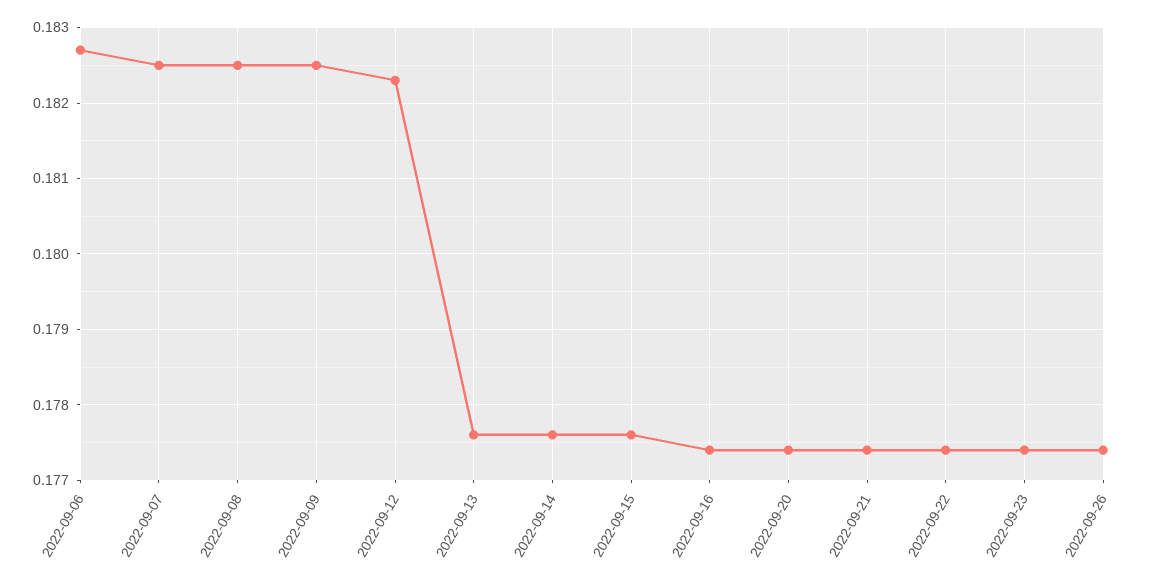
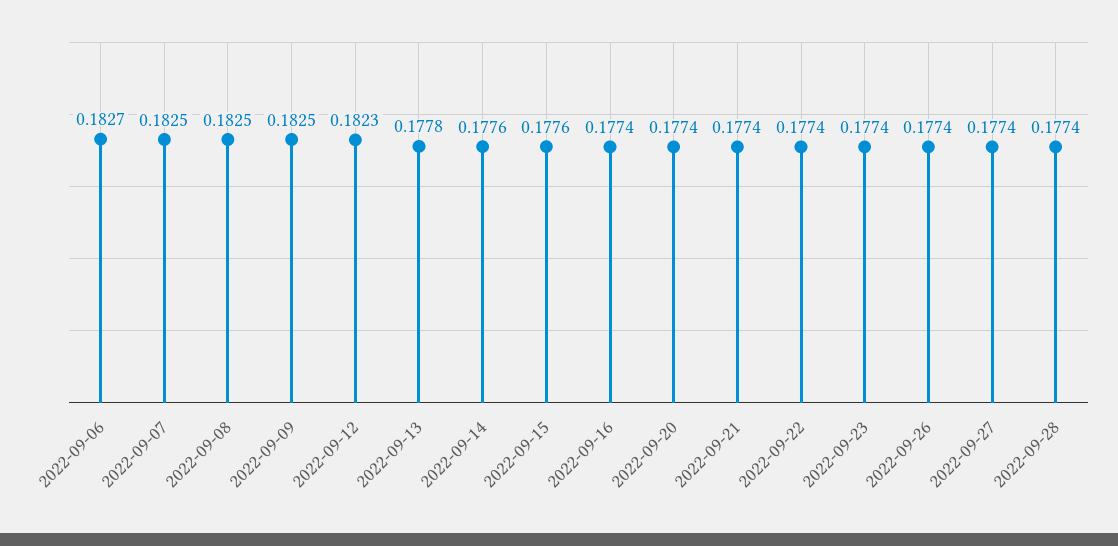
2022-09-13: 0.1776 -> 0.1778
2022-09-27: none -> 0.1774
2022-09-28: none -> 0.1774

